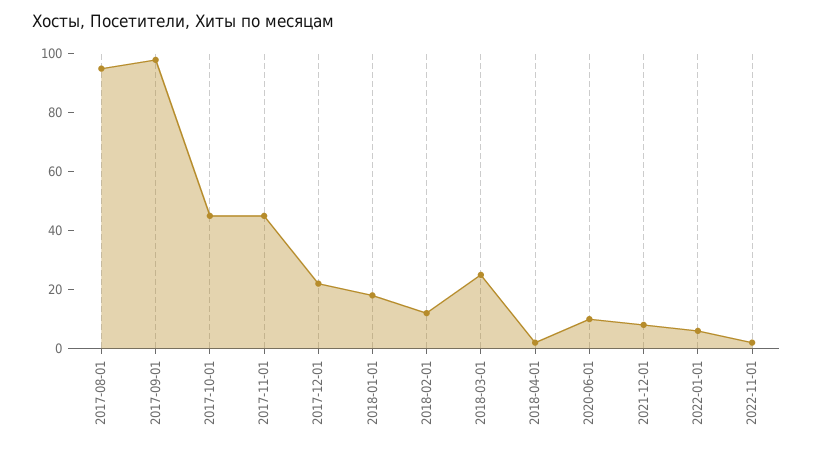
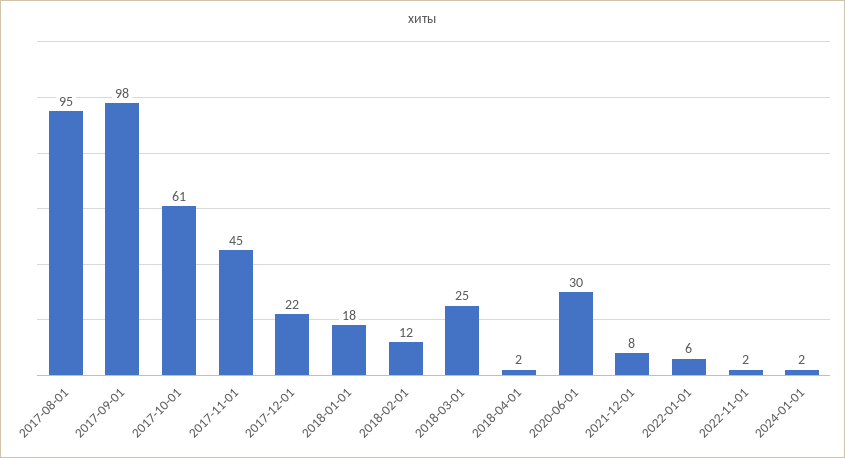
2017-10-01: 45 -> 61
2020-06-01: 10 -> 30
2024-01-01: none -> 2

